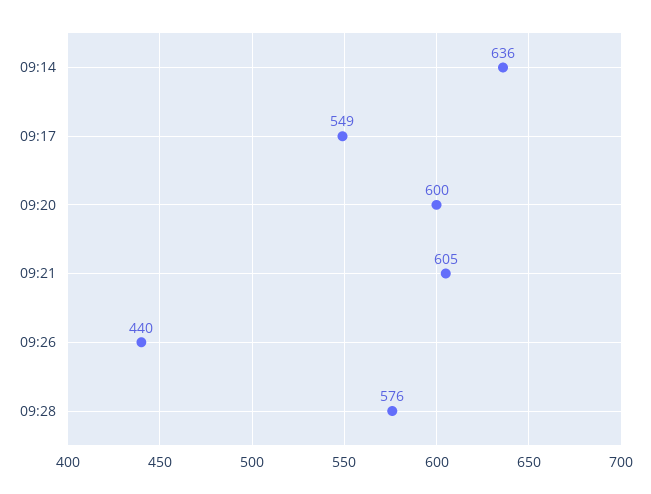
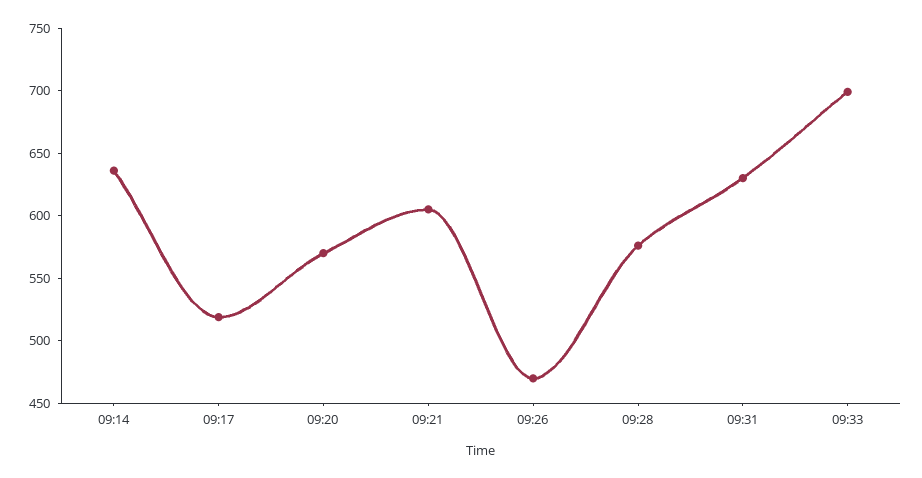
09:17: 549 -> 520
09:20: 600 -> 570
09:26: 440 -> 470
09:31: none -> 630
09:33: none -> 700

